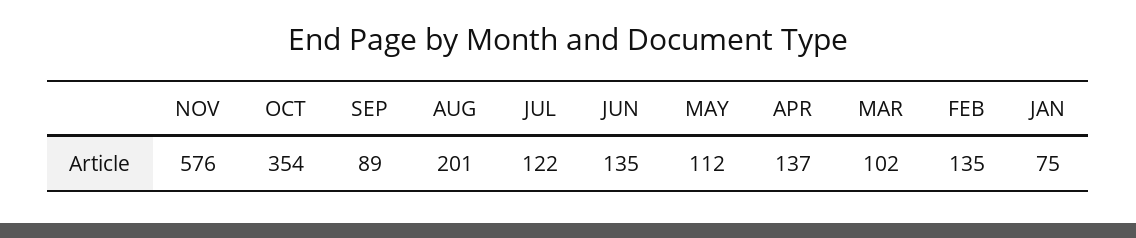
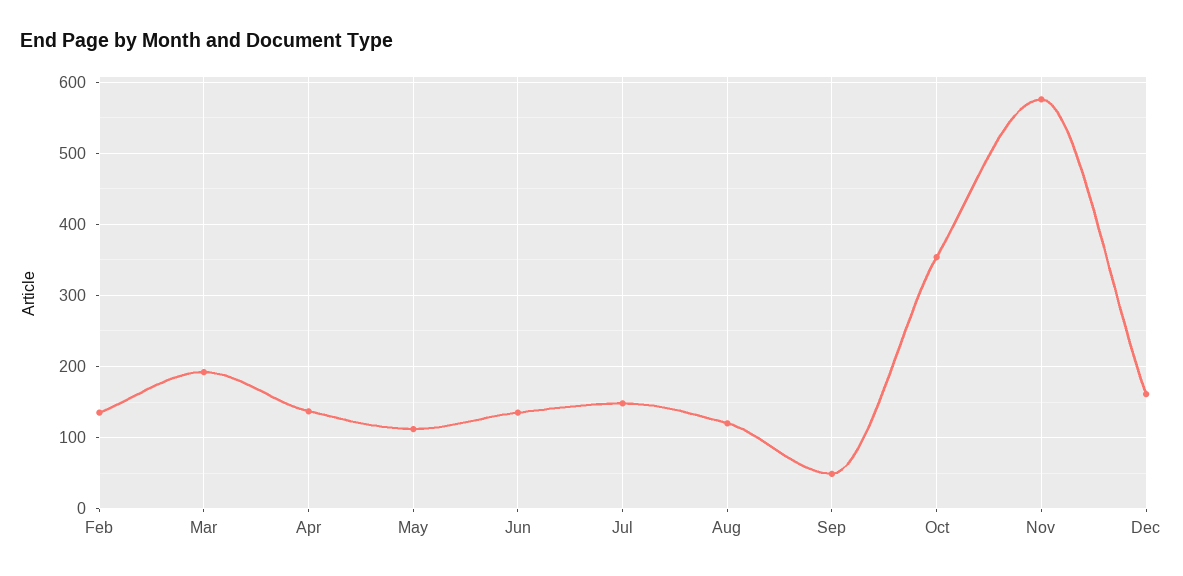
SEP: 89 -> 50
AUG: 201 -> 120
JUL: 122 -> 150
MAR: 102 -> 190
JAN: 75 -> none
Dec: none -> 160

